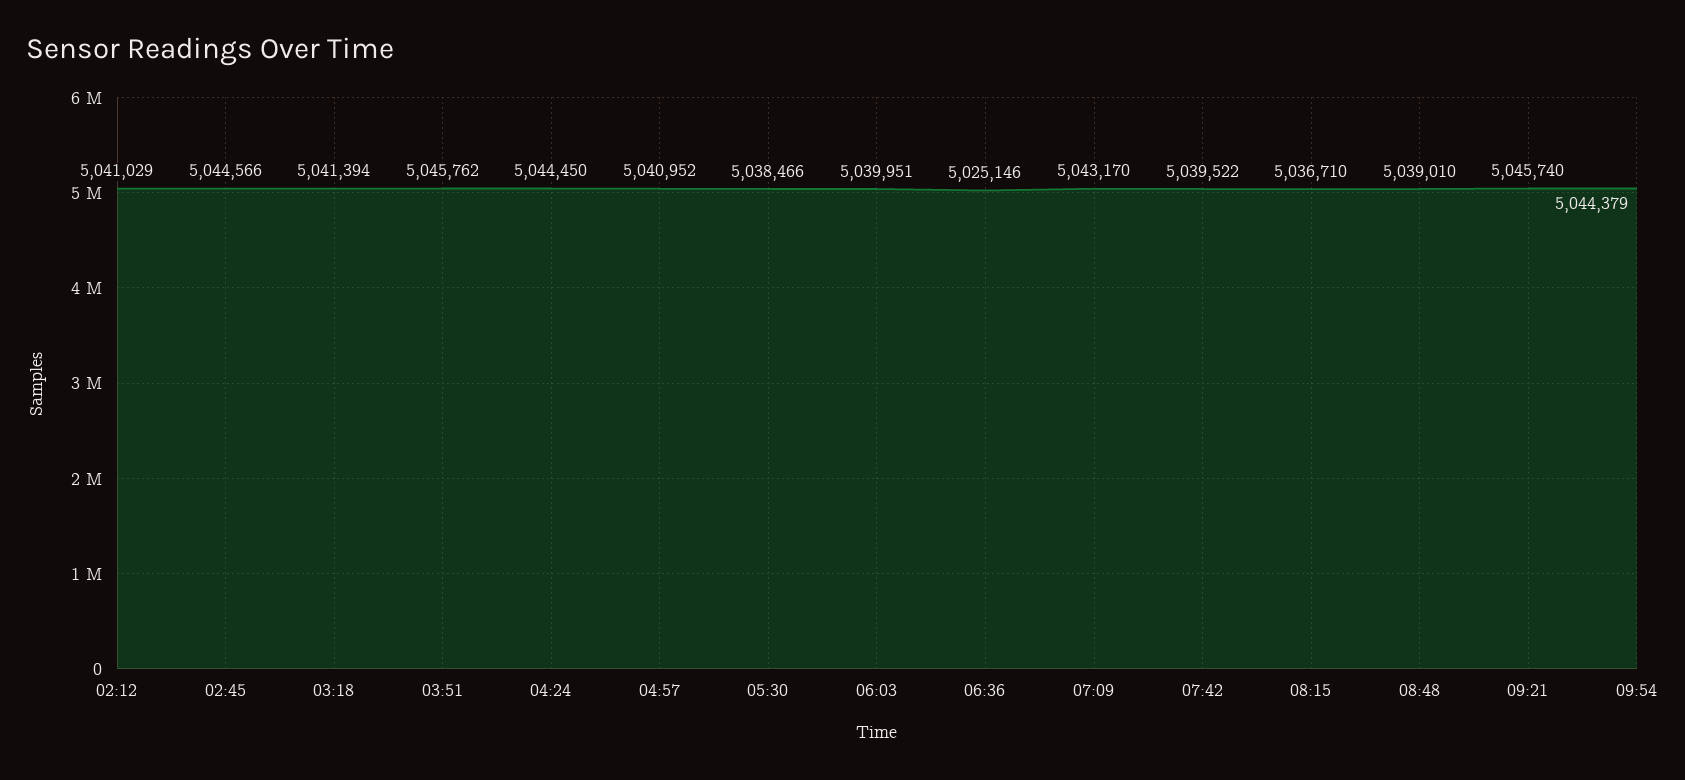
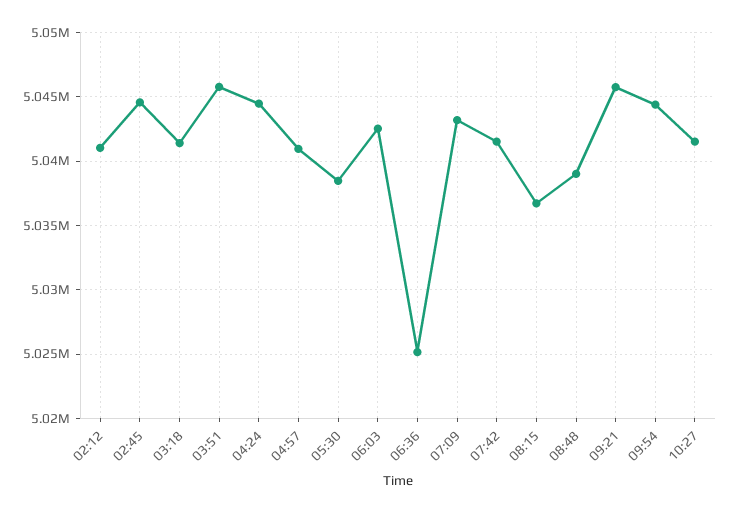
06:03: 5039951 -> 5042500
07:42: 5039522 -> 5041500
10:27: none -> 5041500

